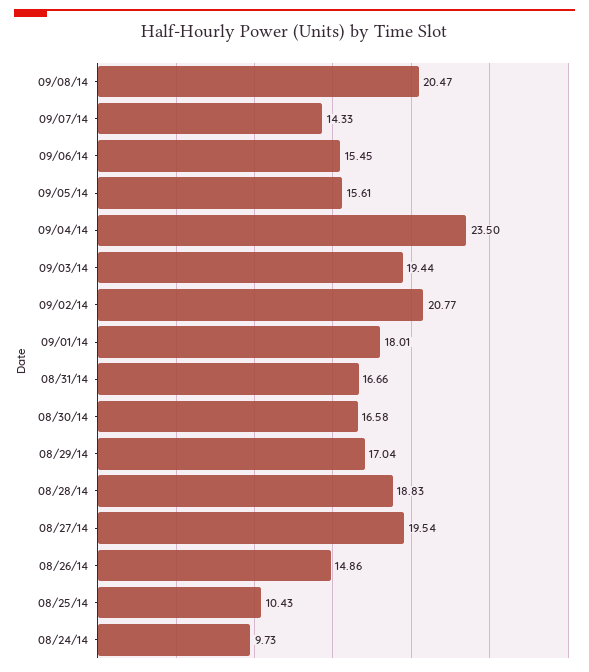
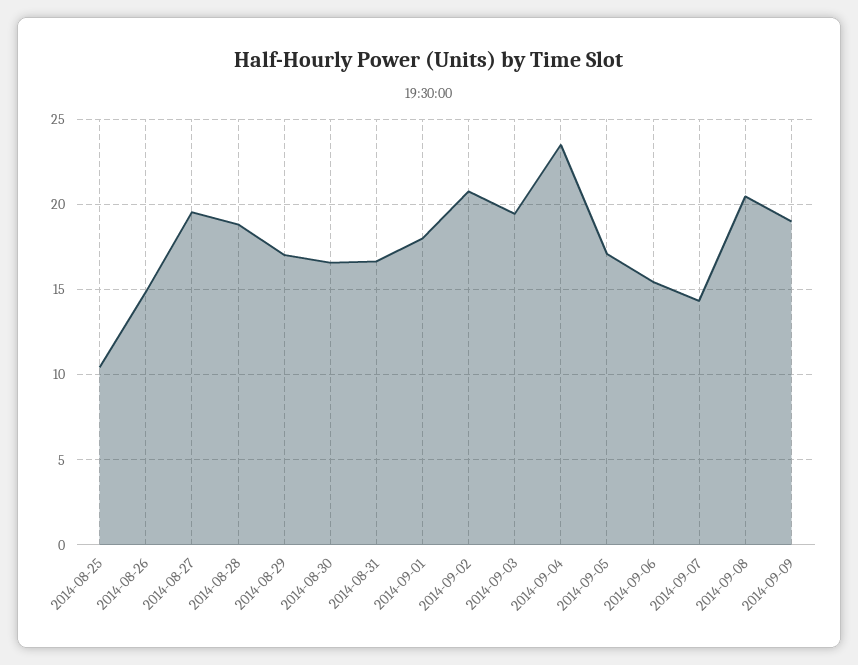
09/05/14: 15.61 -> 17
08/24/14: 9.73 -> none
2014-09-09: none -> 19

